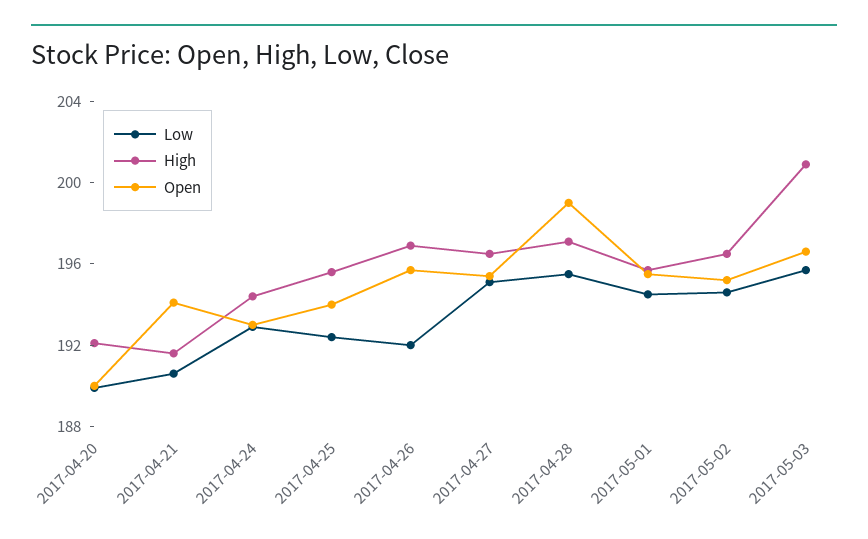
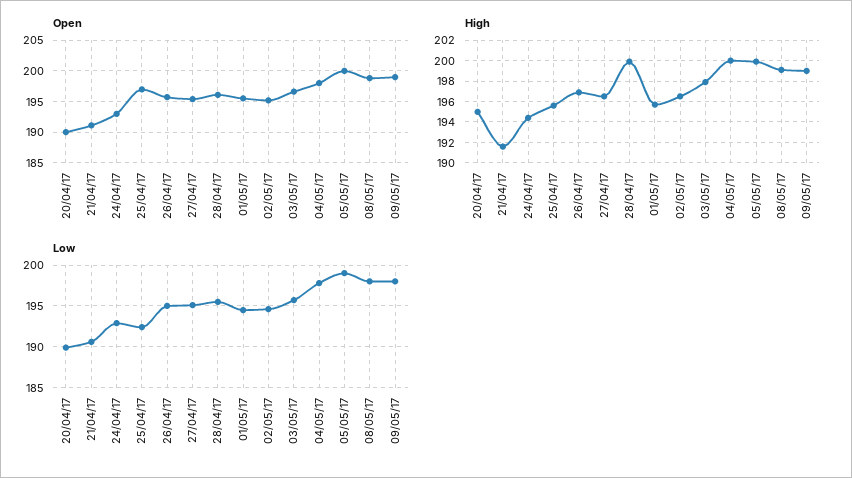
High, 2017-04-20: 192 -> 195
Open, 2017-04-21: 194 -> 191
Open, 2017-04-25: 194 -> 197
Low, 2017-04-26: 192 -> 195
High, 2017-04-28: 197 -> 200
Open, 2017-04-28: 199 -> 196
High, 2017-05-03: 201 -> 198
Open, 04/05/17: none -> 198
Open, 05/05/17: none -> 200
Open, 08/05/17: none -> 199
Open, 09/05/17: none -> 199
High, 04/05/17: none -> 200
High, 05/05/17: none -> 200
High, 08/05/17: none -> 199
High, 09/05/17: none -> 199
Low, 04/05/17: none -> 198
Low, 05/05/17: none -> 199
Low, 08/05/17: none -> 198
Low, 09/05/17: none -> 198

